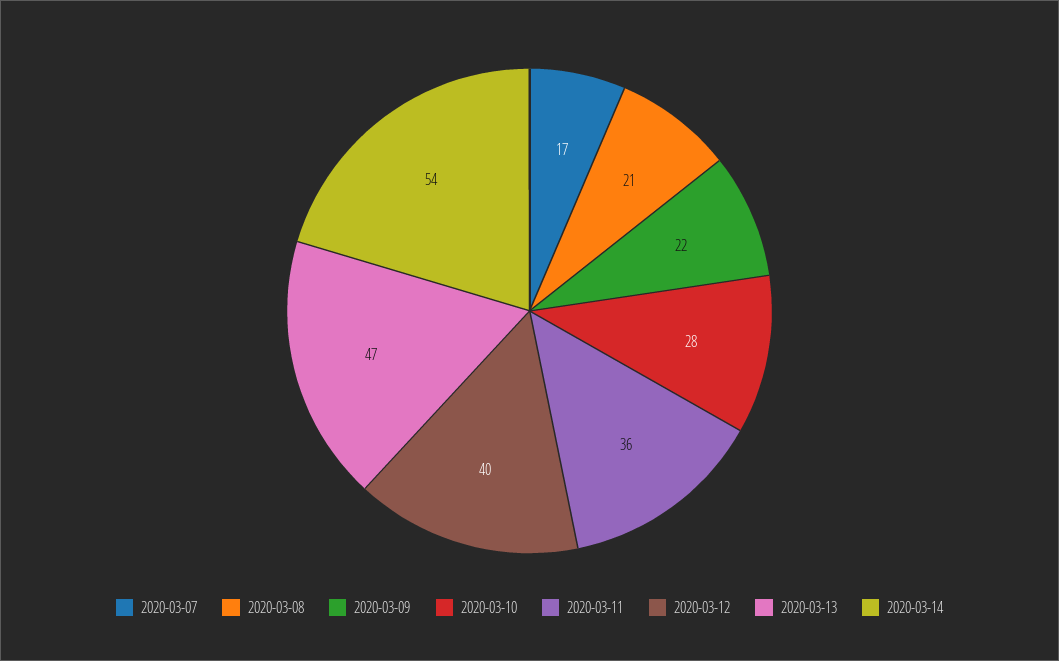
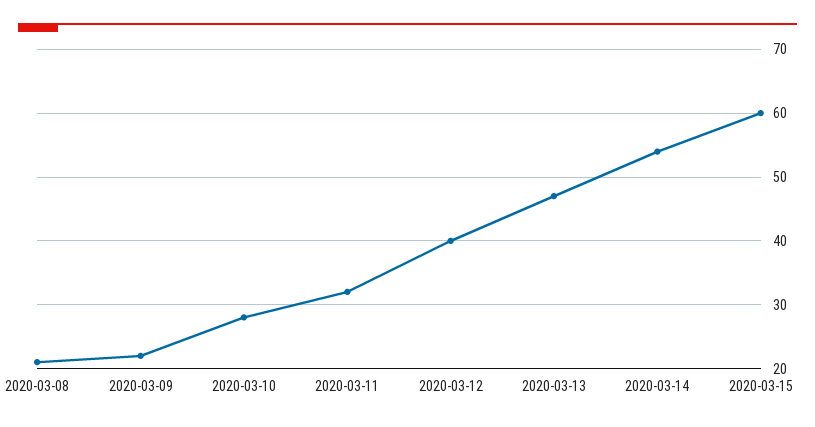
2020-03-07: 17 -> none
2020-03-11: 36 -> 32
2020-03-15: none -> 60

